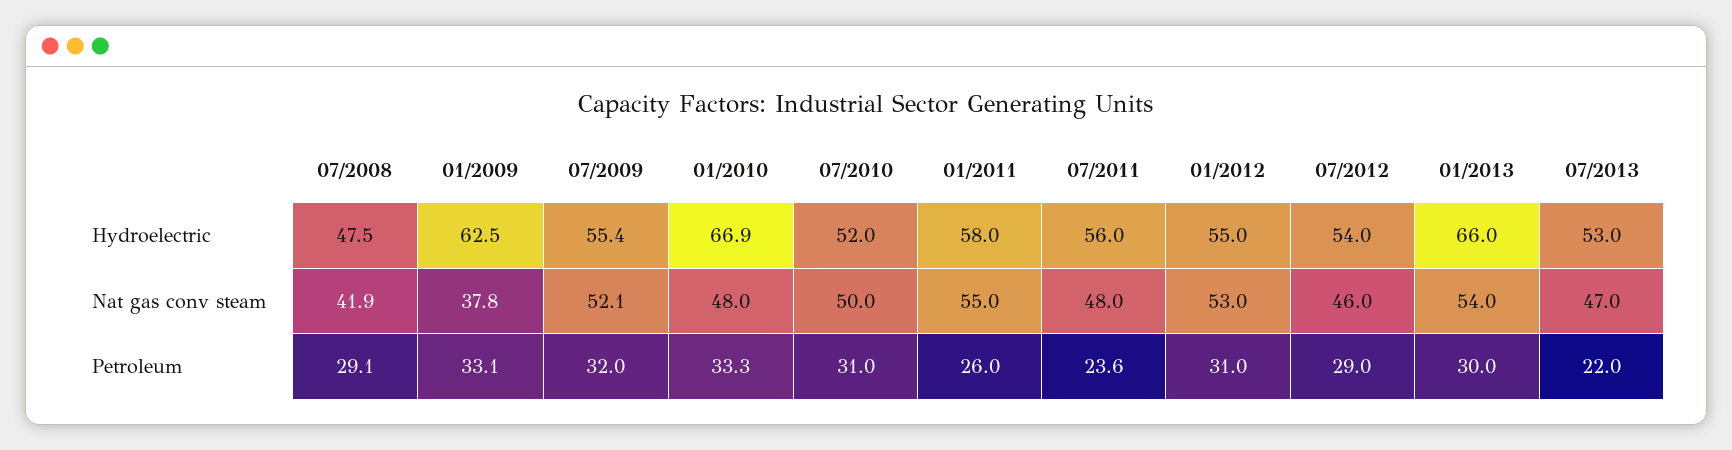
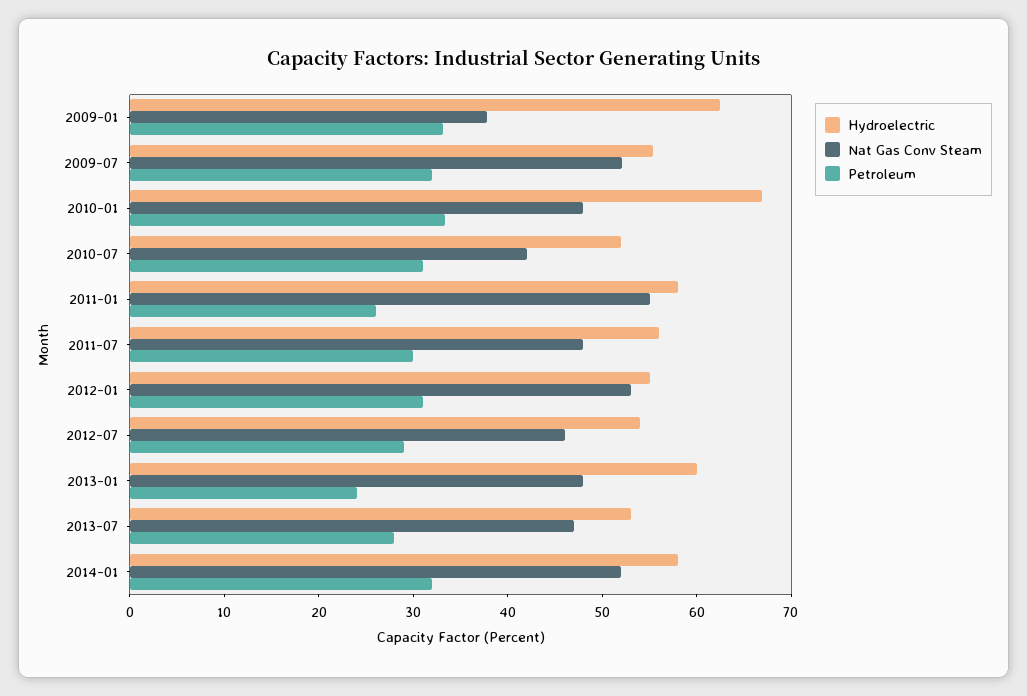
Hydroelectric, 07/2008: 47.5 -> none
Hydroelectric, 01/2013: 66 -> 60
Nat gas conv steam, 07/2008: 41.9 -> none
Nat gas conv steam, 07/2010: 50 -> 42
Nat gas conv steam, 01/2013: 54 -> 48
Petroleum, 07/2008: 29.1 -> none
Petroleum, 07/2011: 23.6 -> 30
Petroleum, 01/2013: 30 -> 24
Petroleum, 07/2013: 22 -> 28
Hydroelectric, 2014-01: none -> 58
Nat gas conv steam, 2014-01: none -> 52
Petroleum, 2014-01: none -> 32

